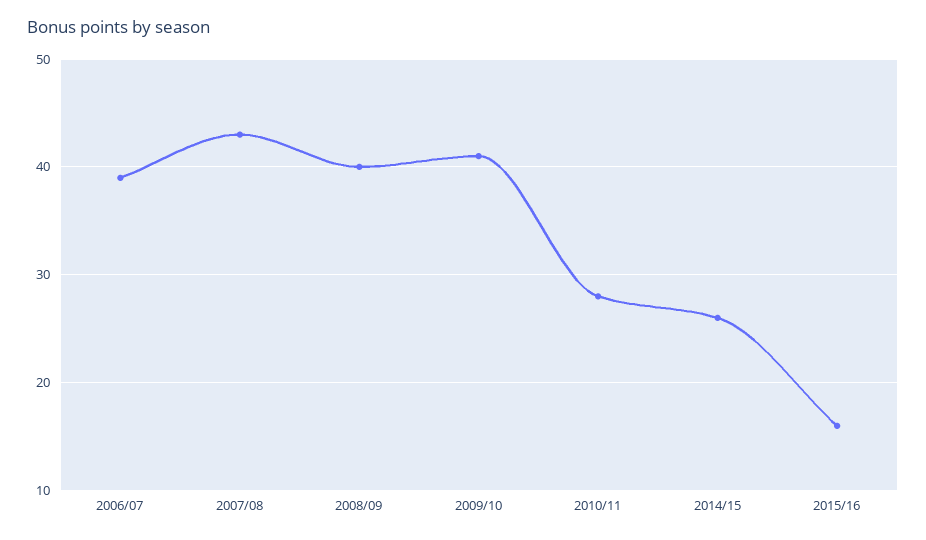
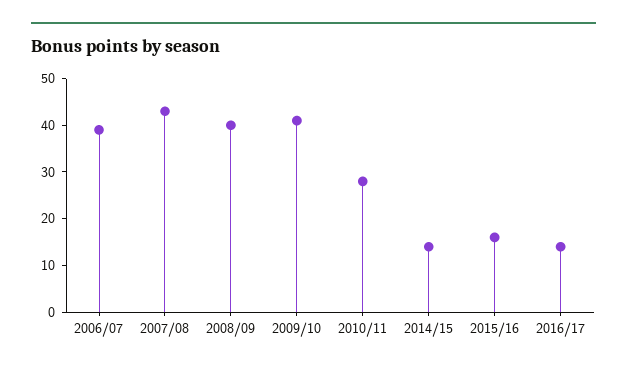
2014/15: 26 -> 15
2016/17: none -> 15

